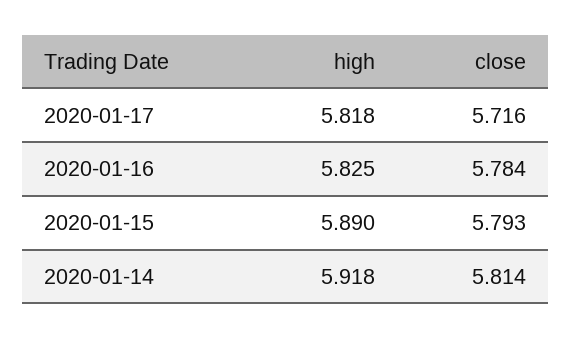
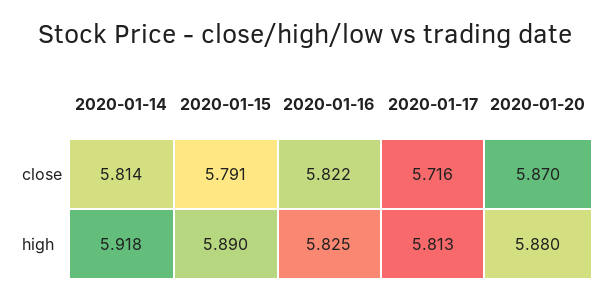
high, 2020-01-17: 5.818 -> 5.813
close, 2020-01-16: 5.784 -> 5.822
close, 2020-01-15: 5.793 -> 5.791
close, 2020-01-20: none -> 5.87
high, 2020-01-20: none -> 5.88

